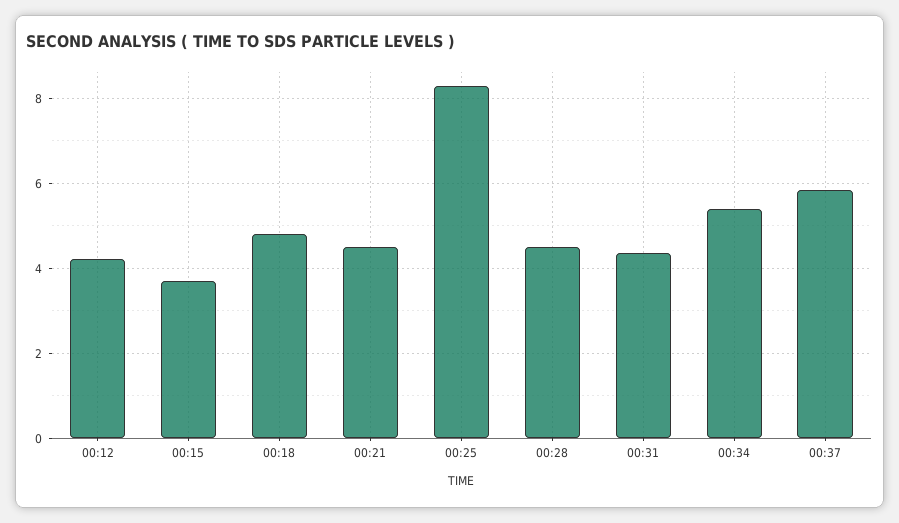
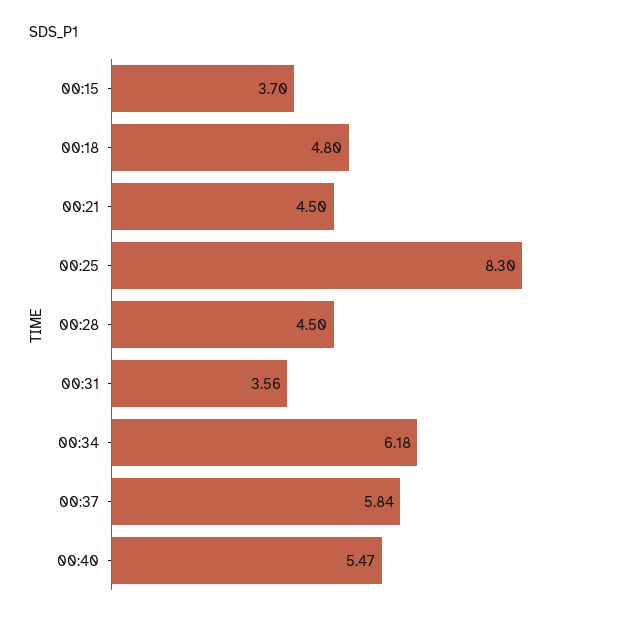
00:12: 4.2 -> none
00:31: 4.4 -> 3.56
00:34: 5.4 -> 6.18
00:40: none -> 5.47

